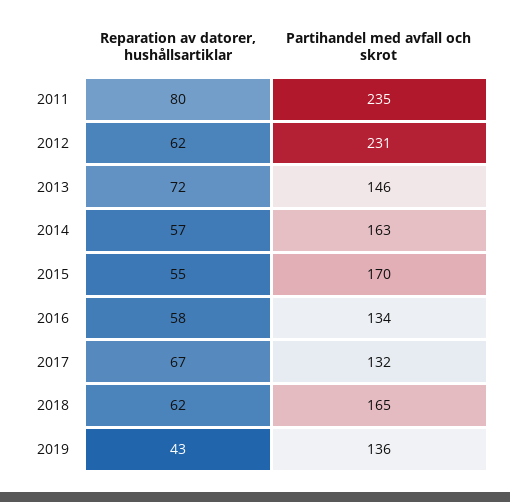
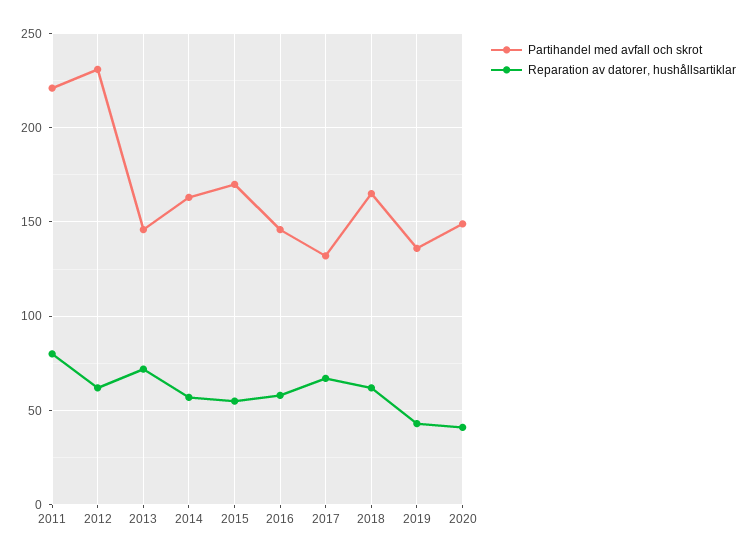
Partihandel med avfall och skrot, 2011: 235 -> 220
Partihandel med avfall och skrot, 2016: 134 -> 145
Partihandel med avfall och skrot, 2020: none -> 150
Reparation av datorer, hushållsartiklar, 2020: none -> 40

